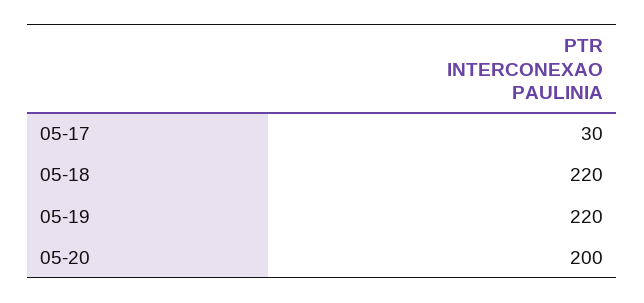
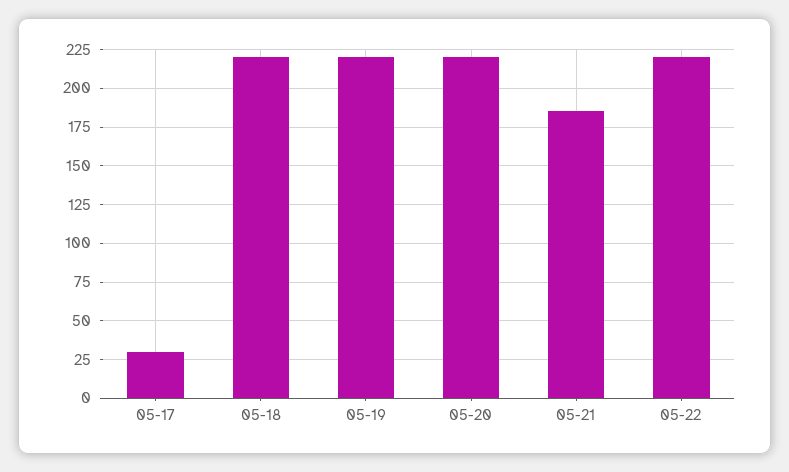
05-20: 200 -> 220
05-21: none -> 185
05-22: none -> 220

